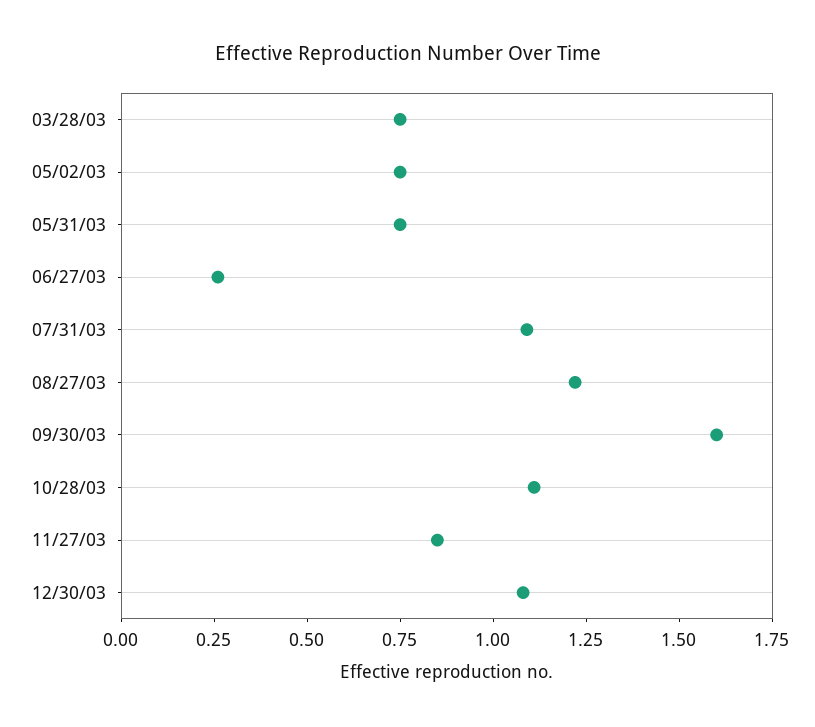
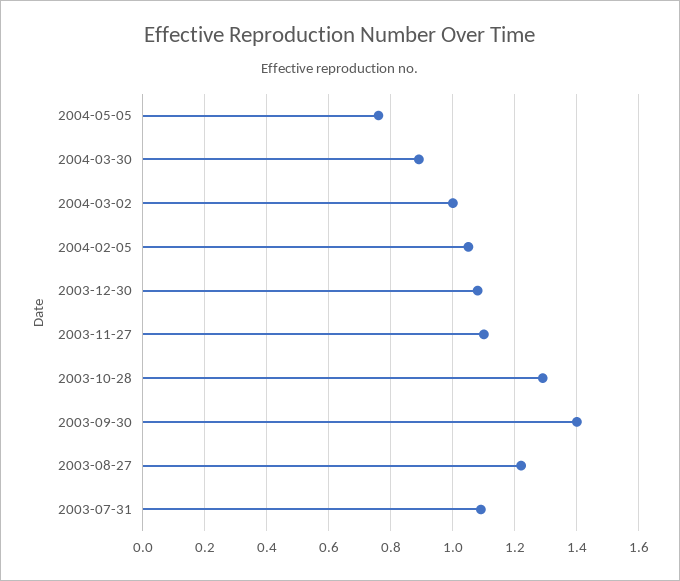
03/28/03: 0.75 -> none
05/02/03: 0.75 -> none
05/31/03: 0.75 -> none
06/27/03: 0.25 -> none
09/30/03: 1.6 -> 1.4
10/28/03: 1.1 -> 1.3
11/27/03: 0.85 -> 1.1
2004-05-05: none -> 0.75
2004-03-30: none -> 0.9
2004-03-02: none -> 1
2004-02-05: none -> 1.05

